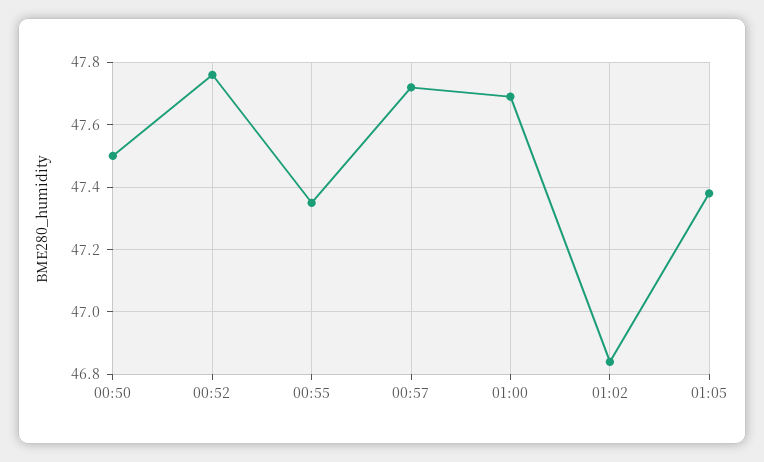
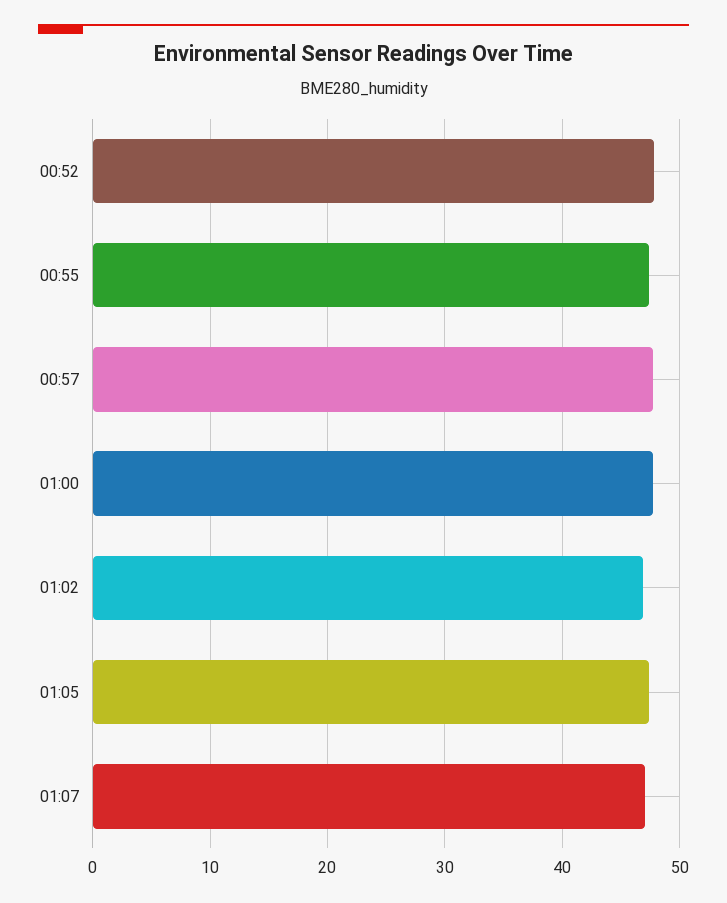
00:50: 47.5 -> none
01:07: none -> 47

